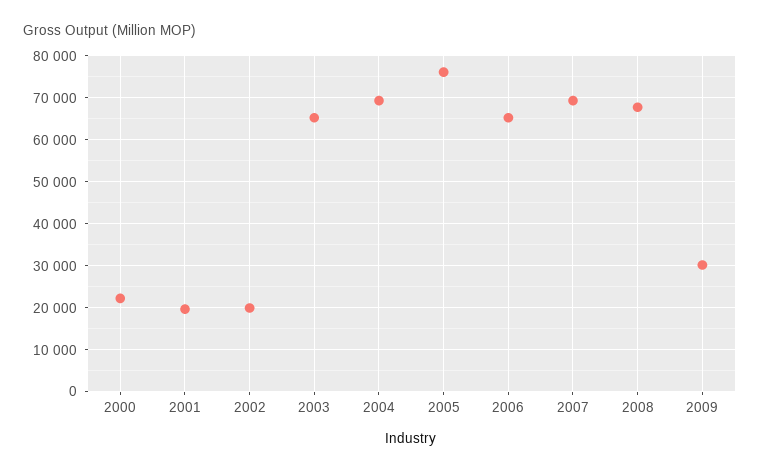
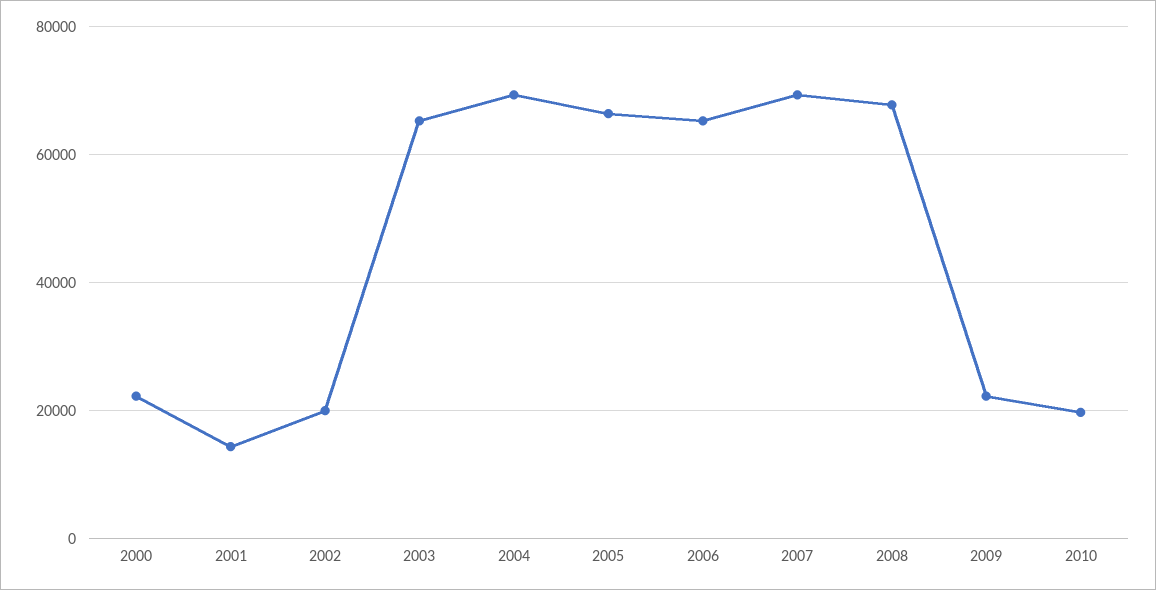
2001: 20000 -> 14000
2005: 76000 -> 66000
2009: 30000 -> 22000
2010: none -> 20000

